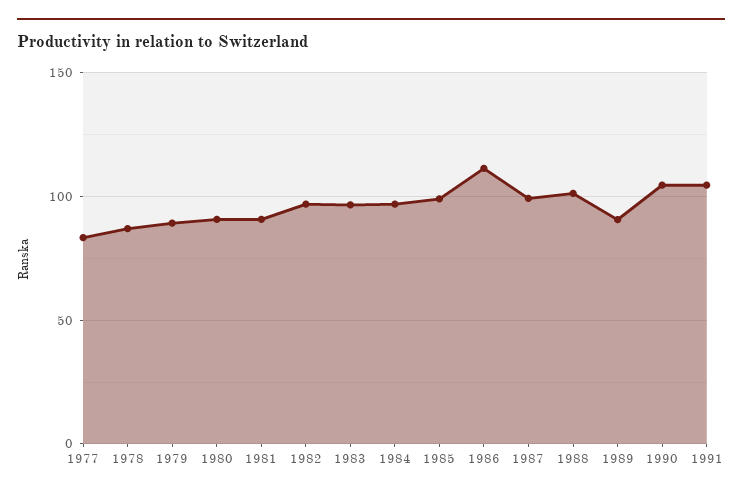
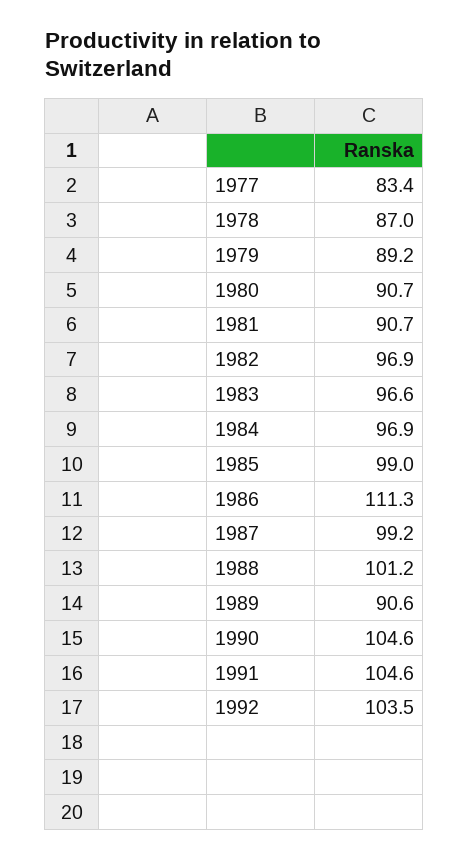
1992: none -> 103.5

